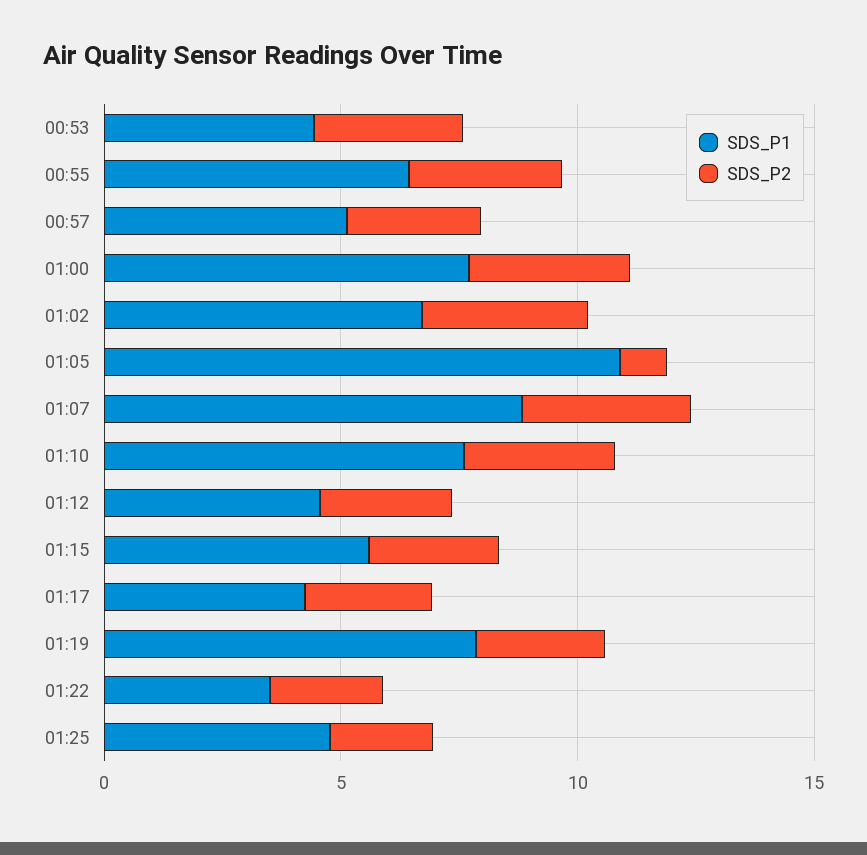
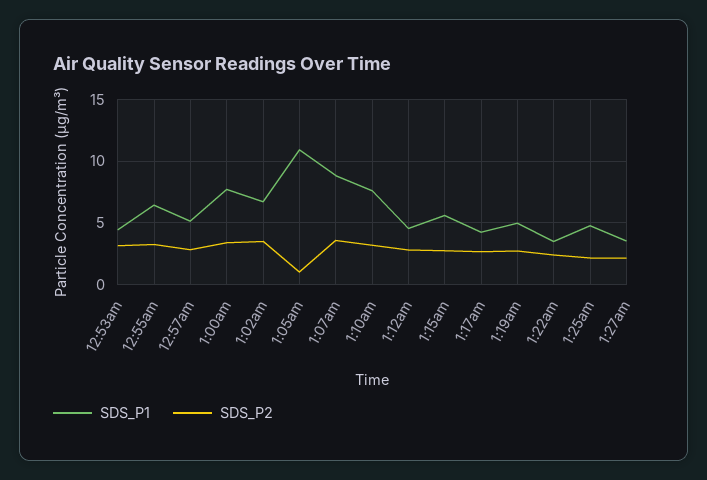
SDS_P1, 01:19: 8 -> 5
SDS_P1, 1:27am: none -> 3.5
SDS_P2, 1:27am: none -> 2

